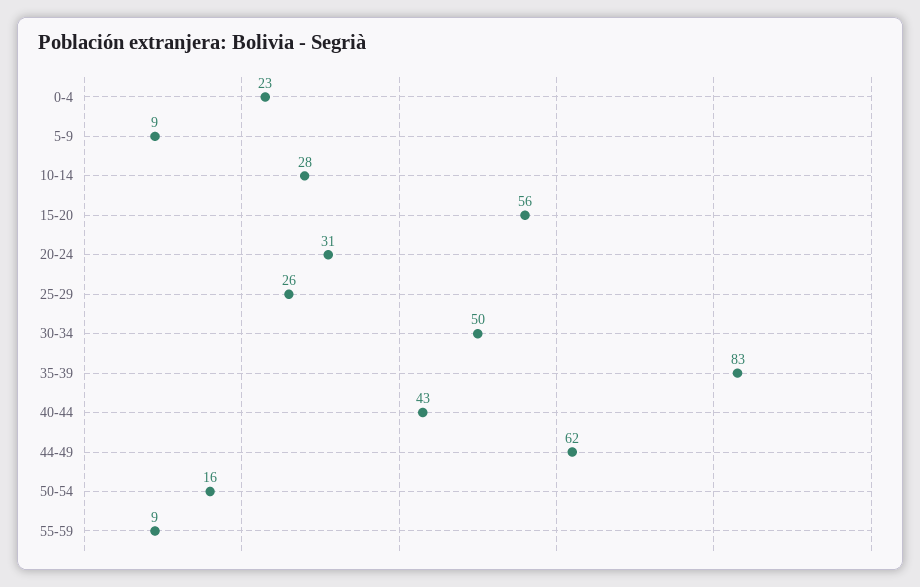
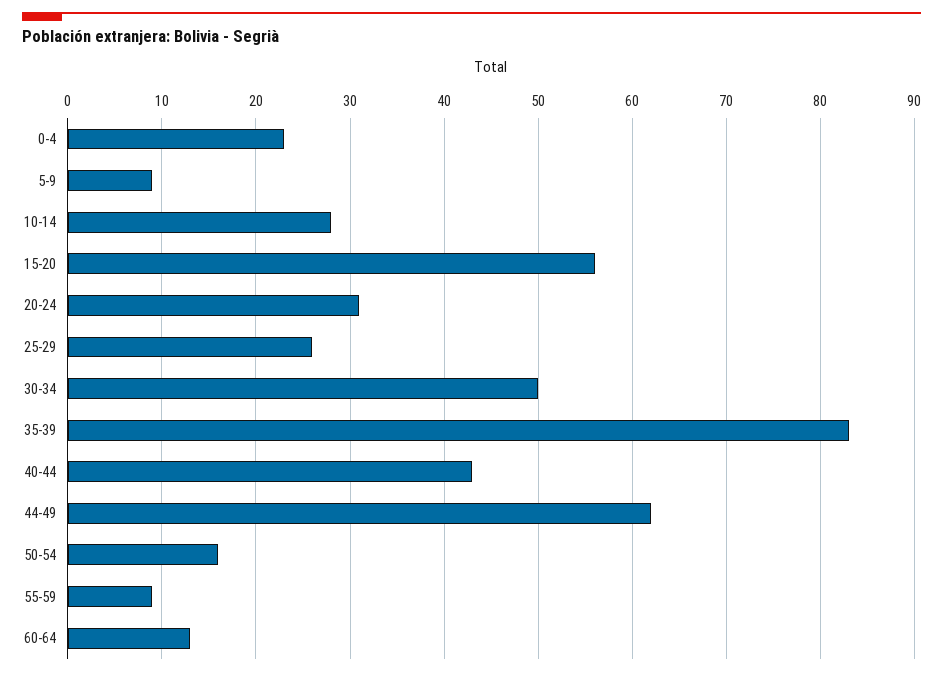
60-64: none -> 13

